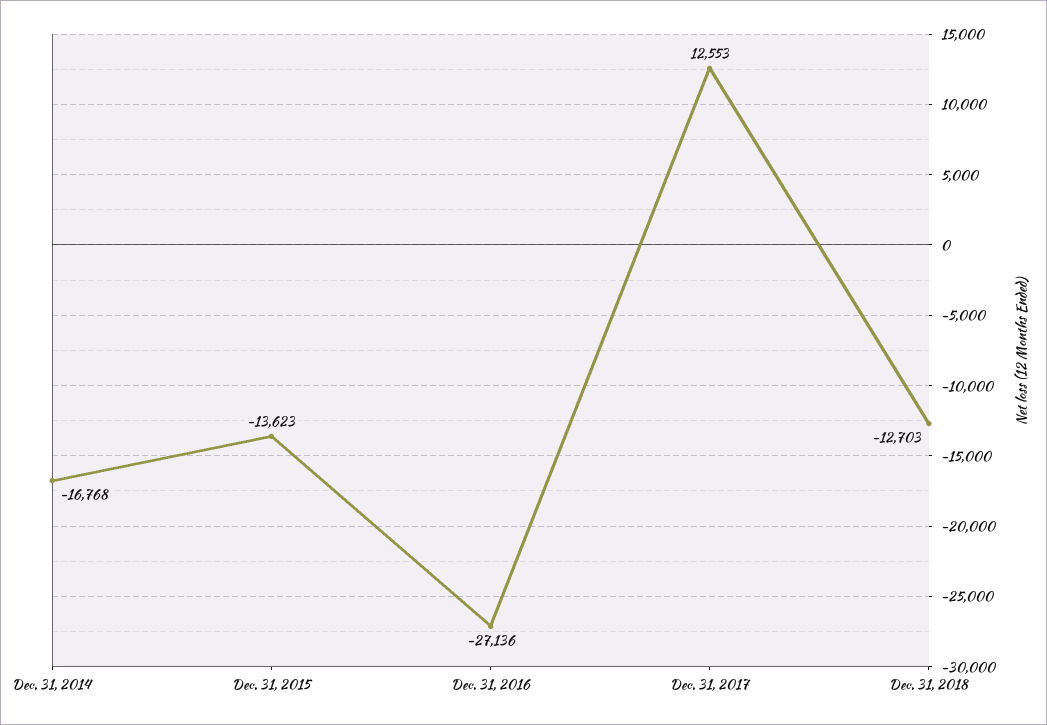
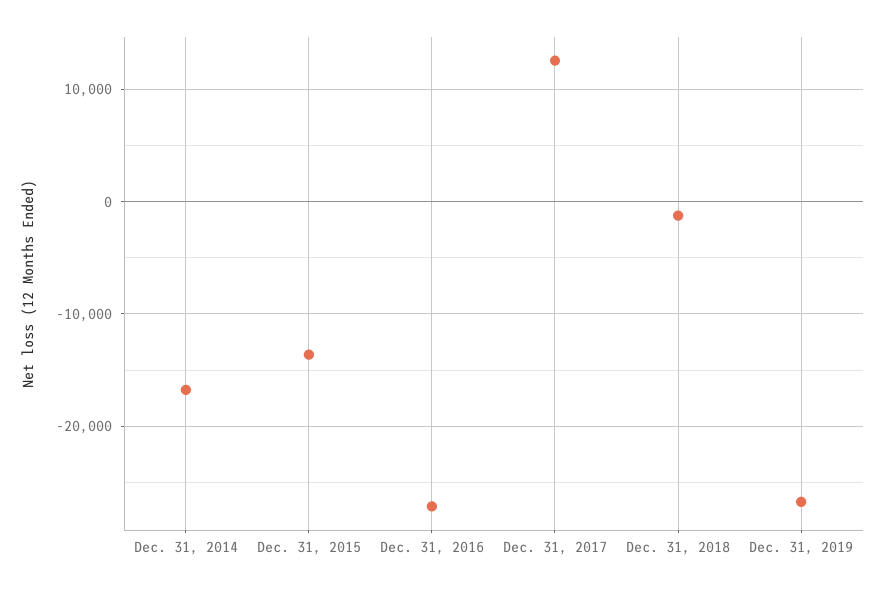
Dec. 31, 2018: -12703 -> -1000
Dec. 31, 2019: none -> -27000

